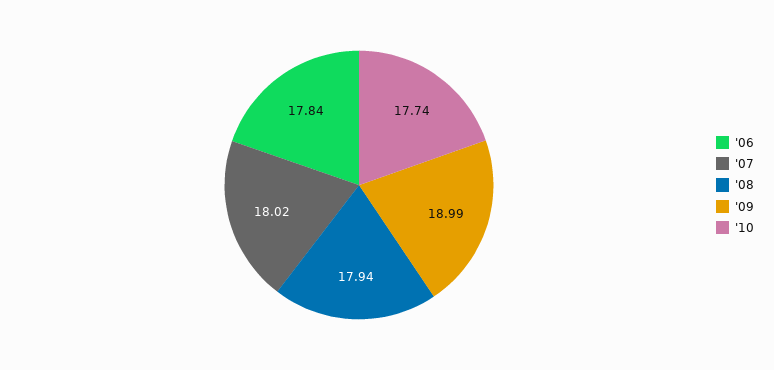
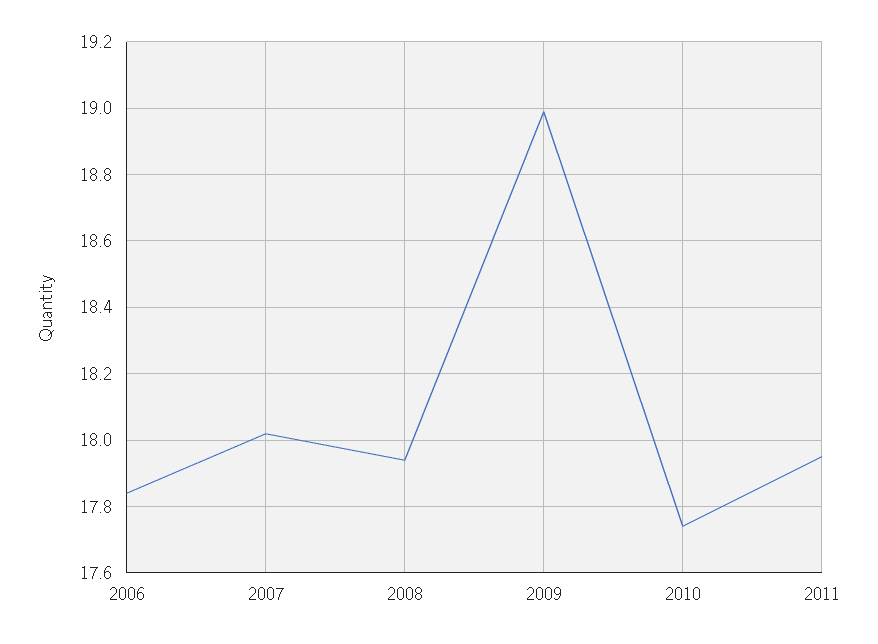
2011: none -> 17.95

